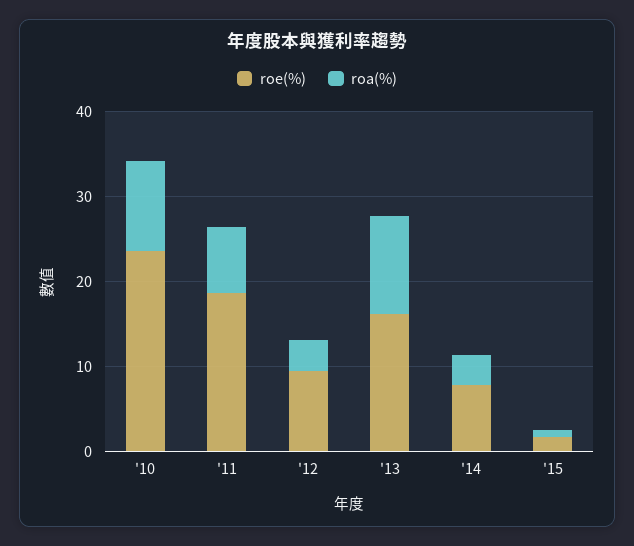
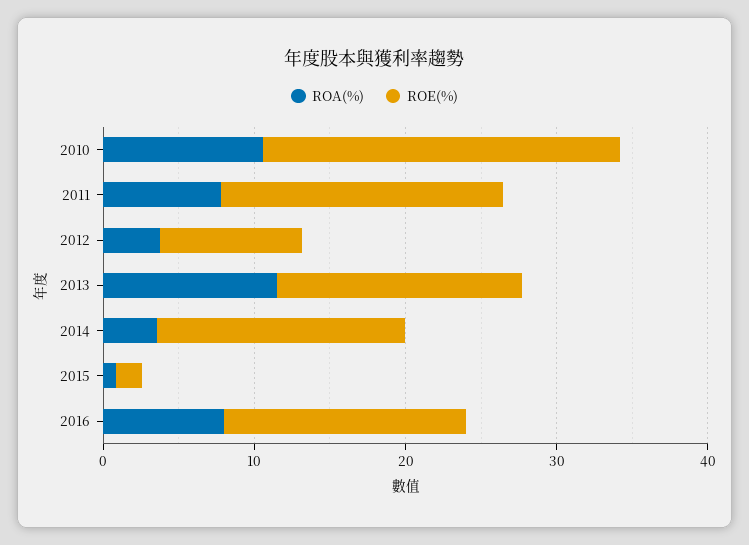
roe(%), '14: 8 -> 16
roa(%), 2016: none -> 8
roe(%), 2016: none -> 16

